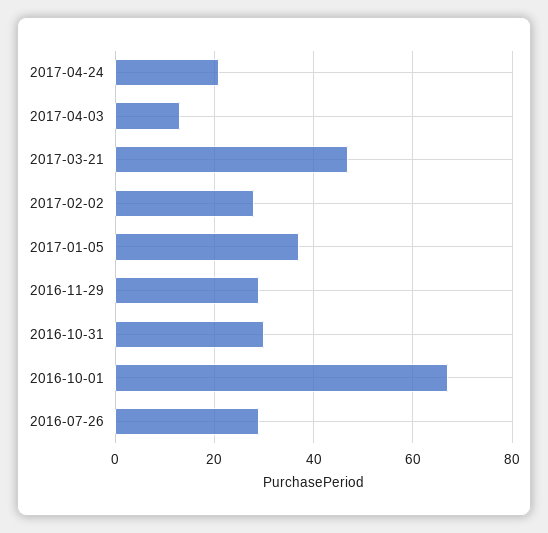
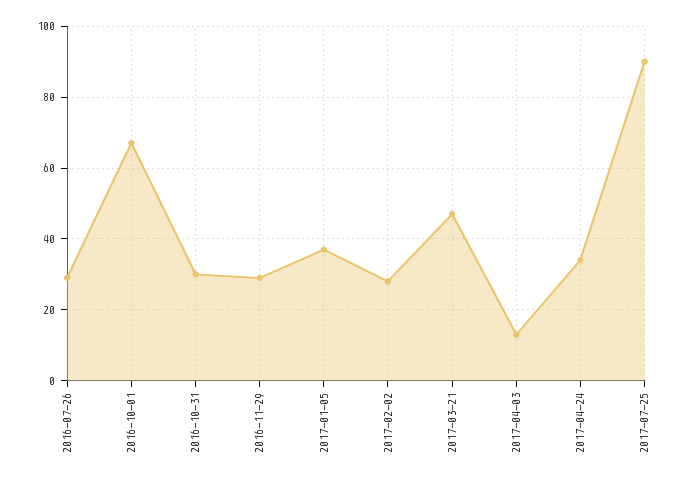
2017-04-24: 20 -> 35
2017-07-25: none -> 90

